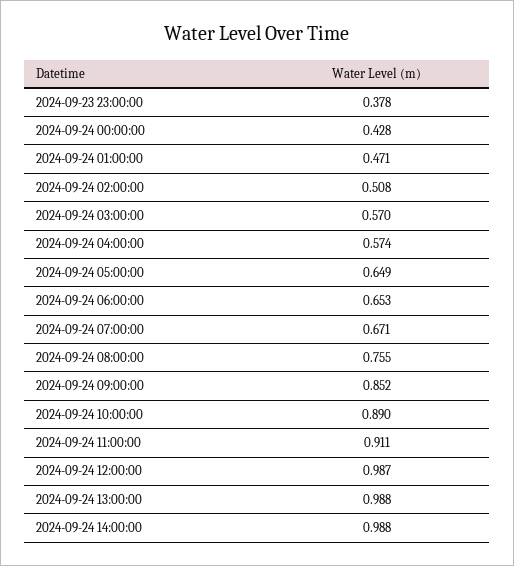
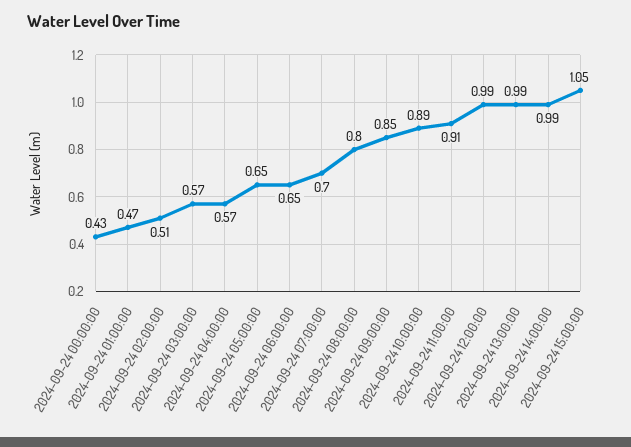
2024-09-23 23:00:00: 0.378 -> none
2024-09-24 07:00:00: 0.671 -> 0.7
2024-09-24 08:00:00: 0.755 -> 0.8
2024-09-24 15:00:00: none -> 1.05

